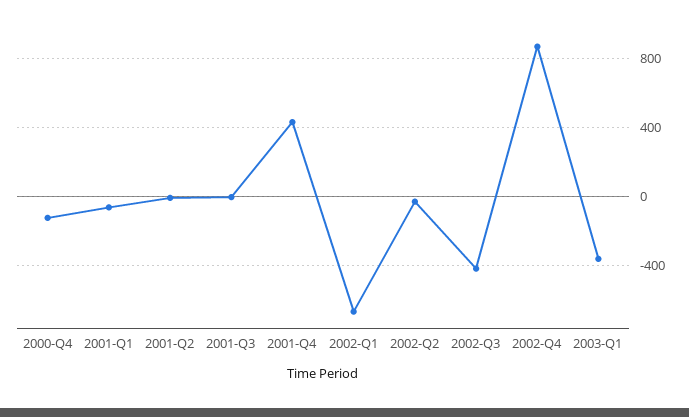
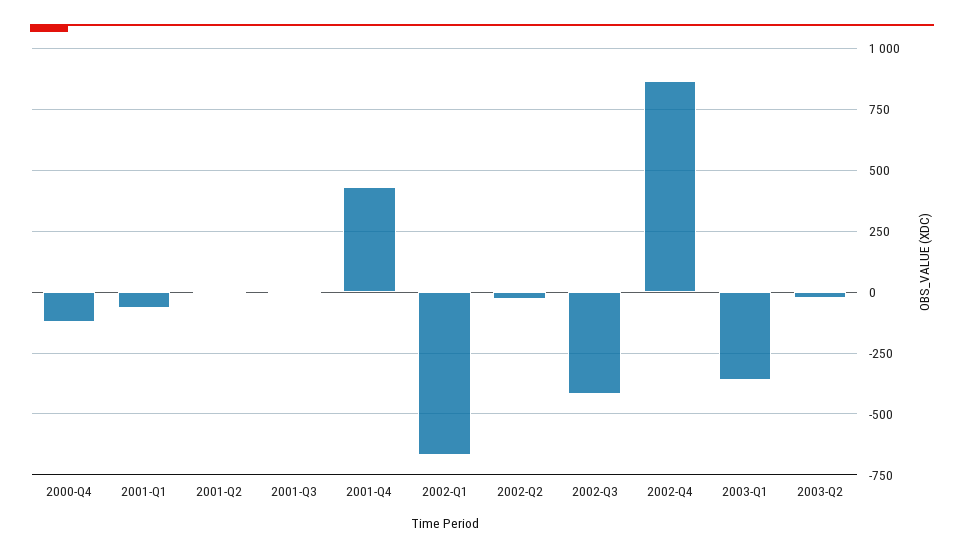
2003-Q2: none -> -25

